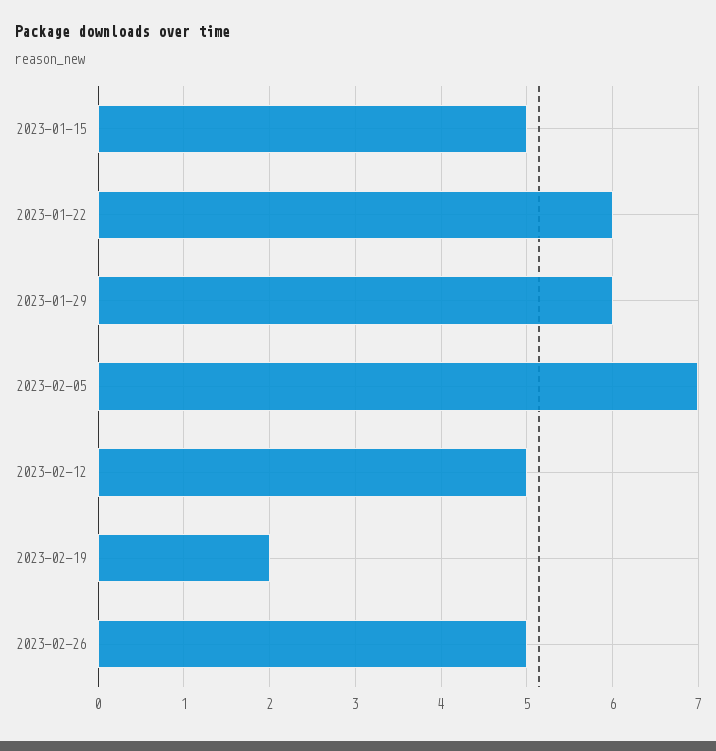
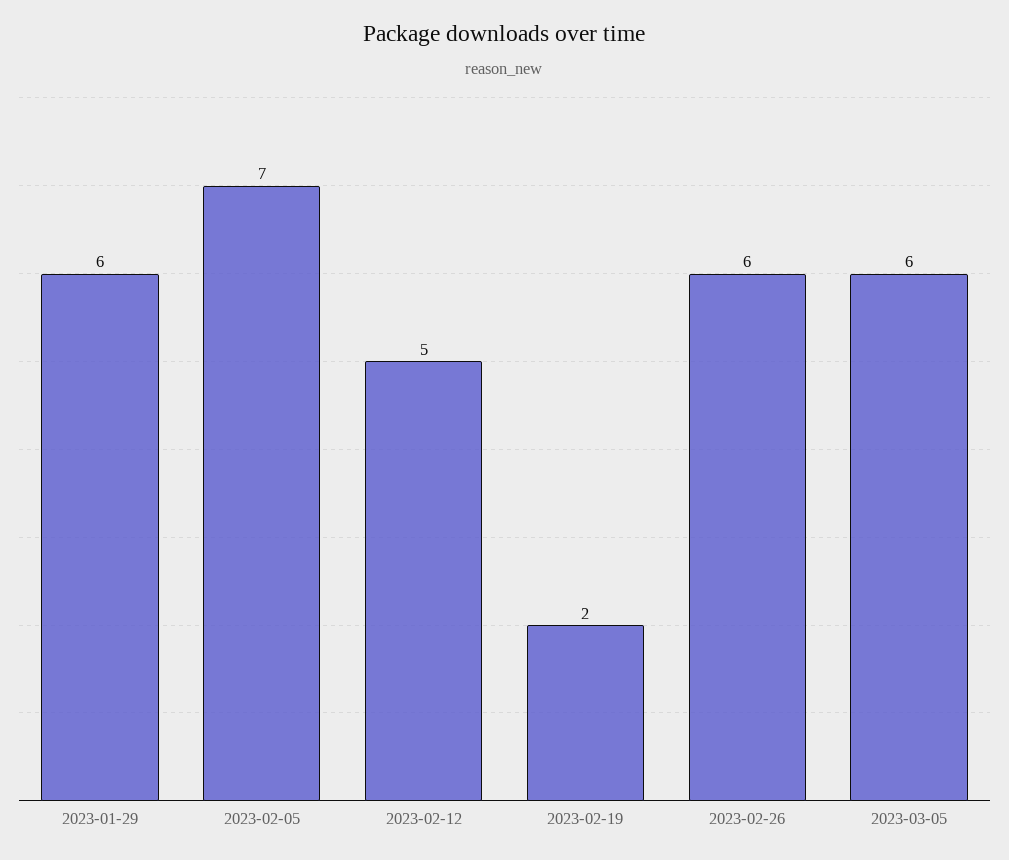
2023-01-15: 5 -> none
2023-01-22: 6 -> none
2023-02-26: 5 -> 6
2023-03-05: none -> 6

